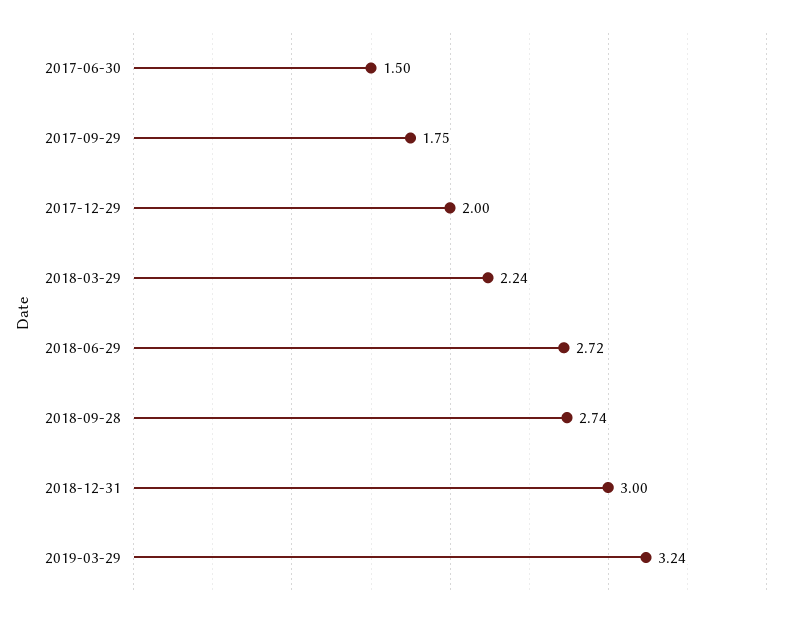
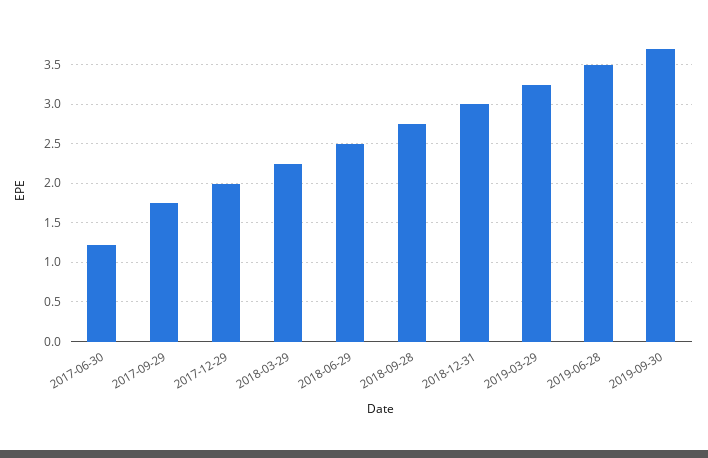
2017-06-30: 1.5 -> 1.2
2018-06-29: 2.72 -> 2.5
2019-06-28: none -> 3.5
2019-09-30: none -> 3.7

